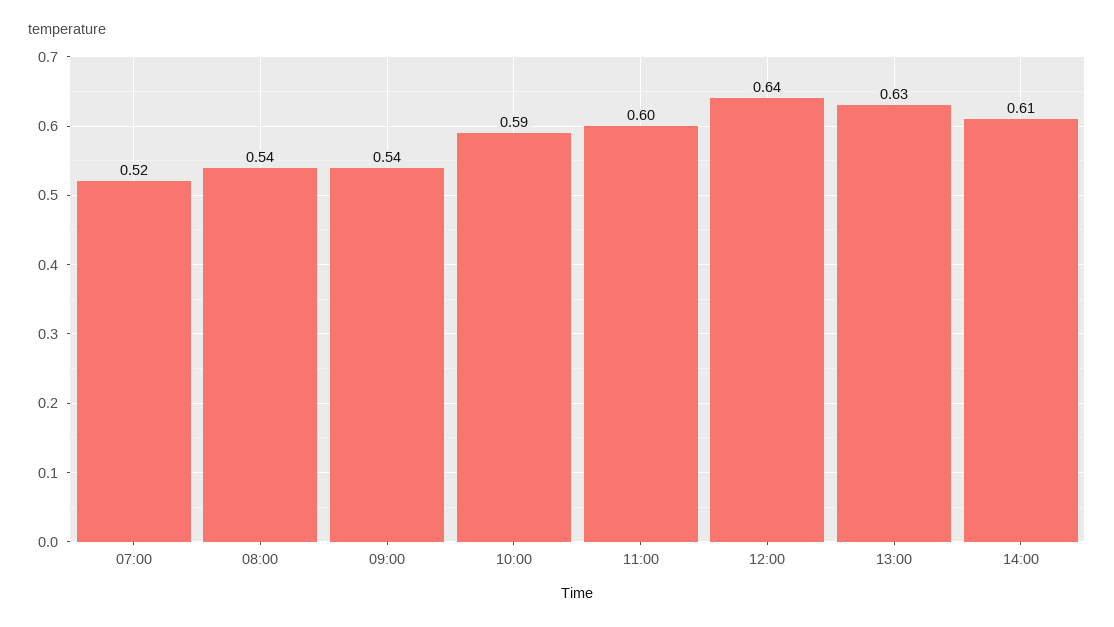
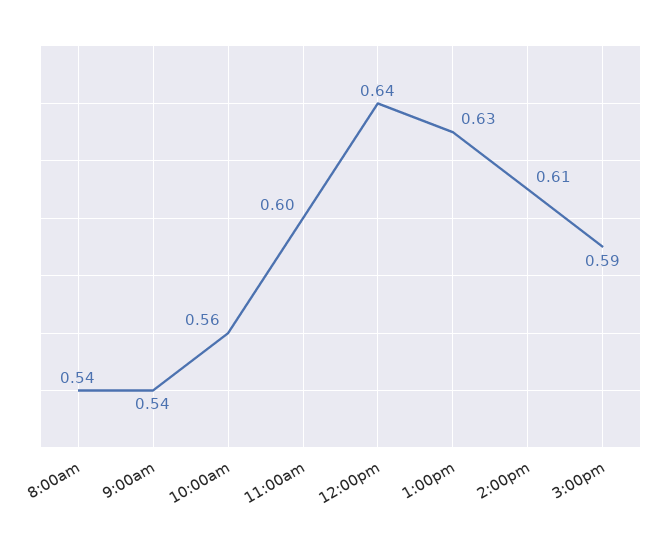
07:00: 0.52 -> none
10:00: 0.59 -> 0.56
3:00pm: none -> 0.59

